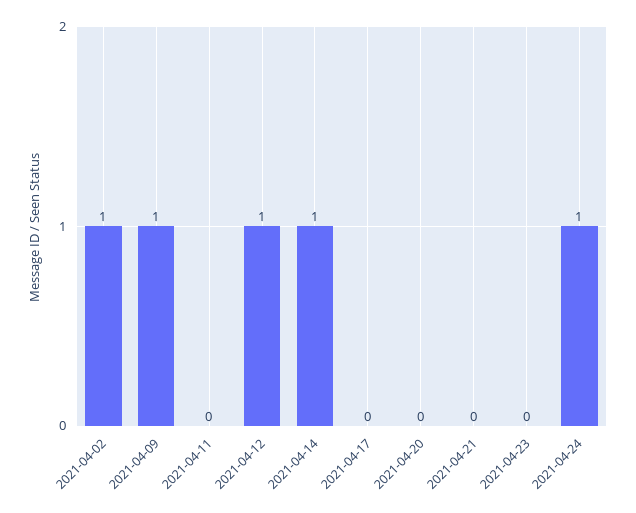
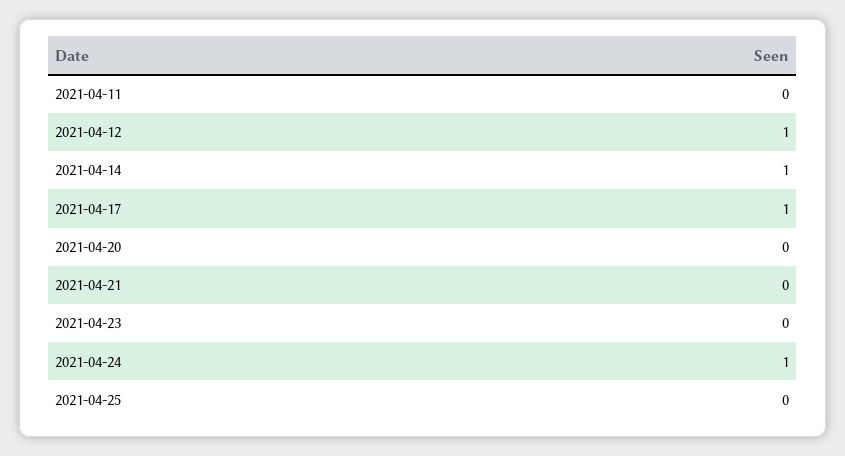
2021-04-02: 1 -> none
2021-04-09: 1 -> none
2021-04-17: 0 -> 1
2021-04-25: none -> 0

